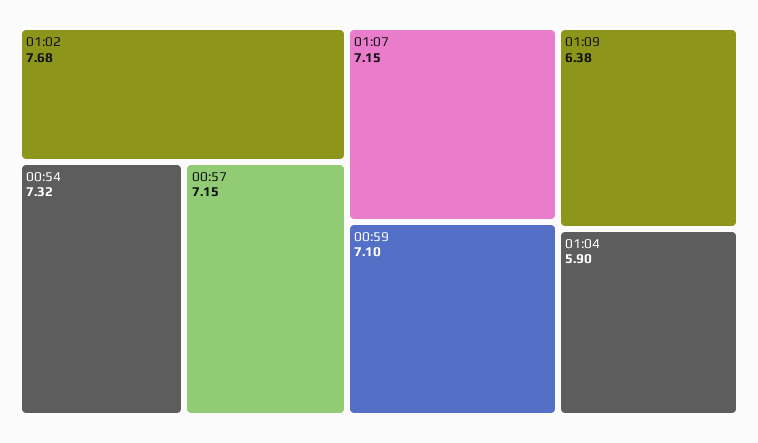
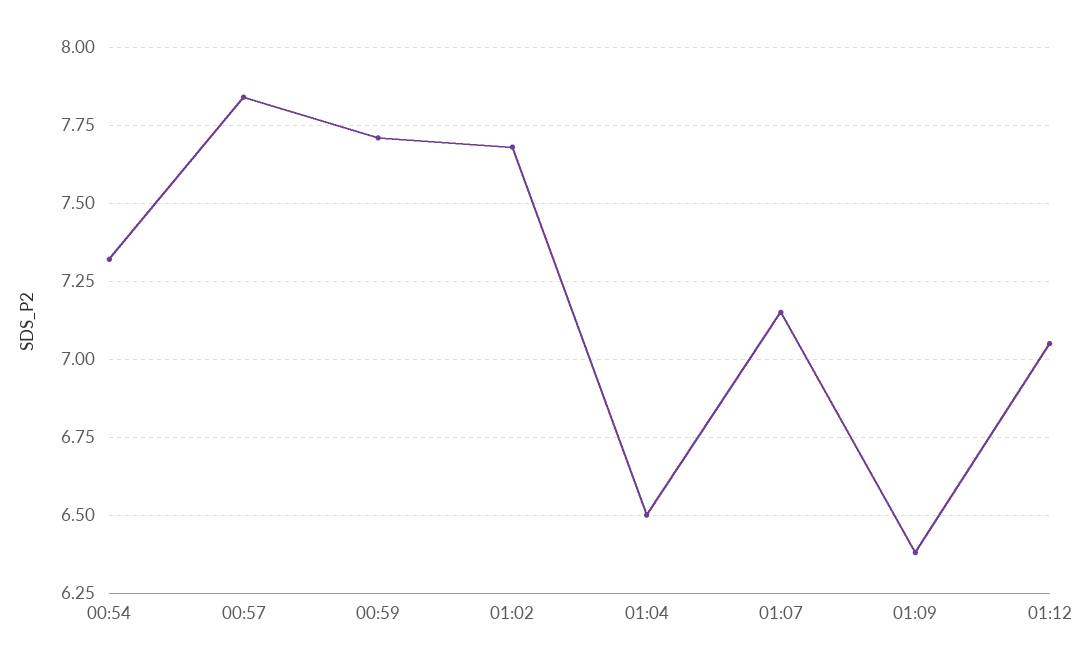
00:57: 7.15 -> 7.85
00:59: 7.1 -> 7.7
01:04: 5.9 -> 6.5
01:12: none -> 7.05

